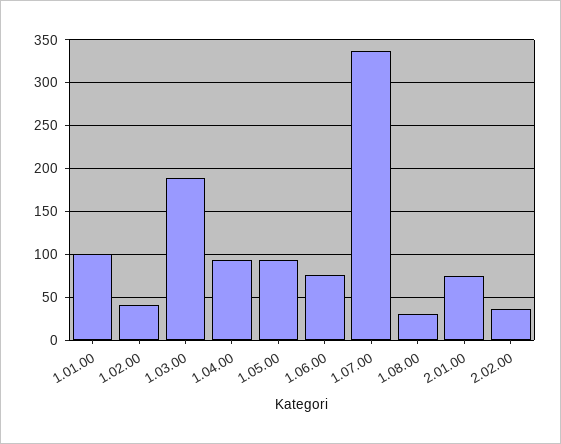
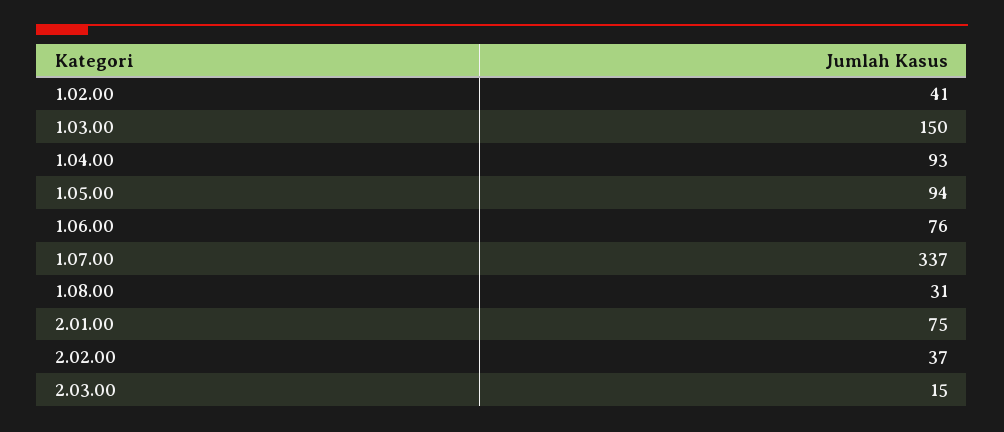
1.01.00: 100 -> none
1.03.00: 190 -> 150
2.03.00: none -> 15

